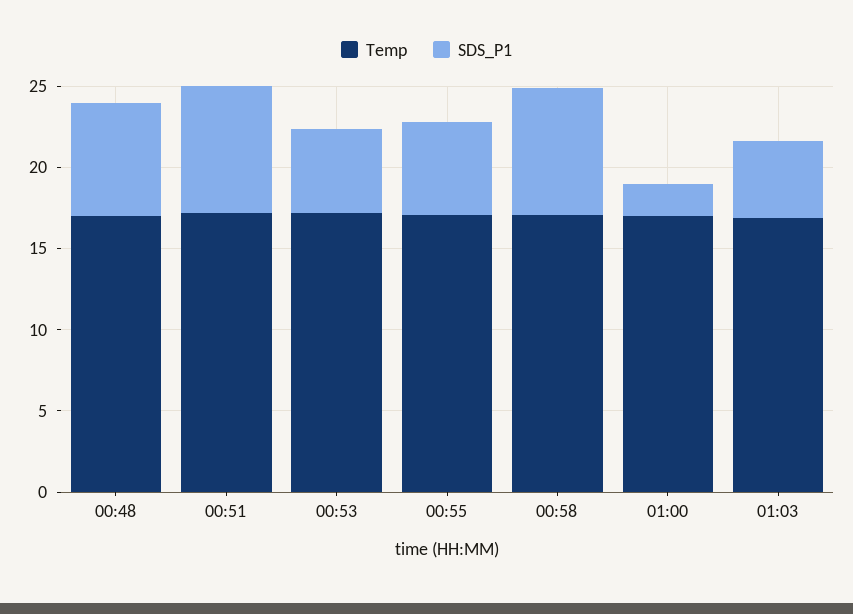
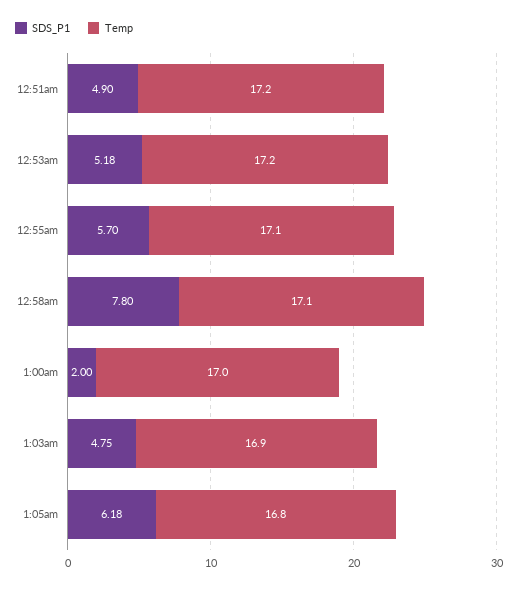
Temp, 00:48: 17 -> none
SDS_P1, 00:48: 7 -> none
SDS_P1, 00:51: 8 -> 4.9
SDS_P1, 1:05am: none -> 6.18
Temp, 1:05am: none -> 16.8

